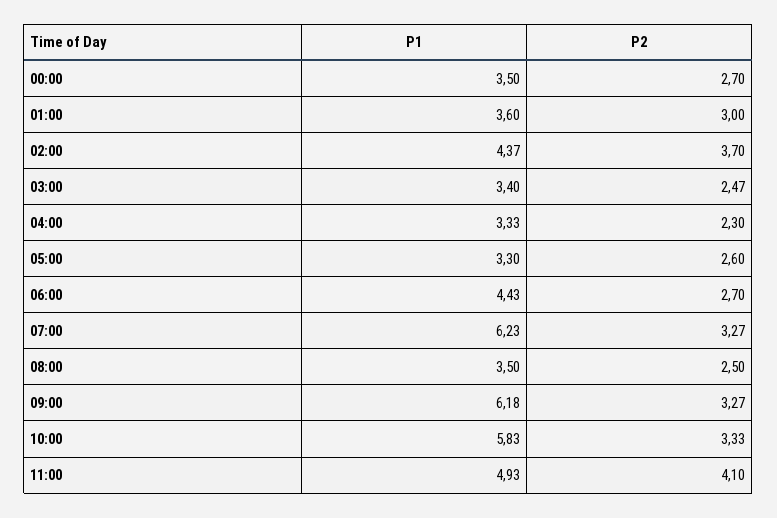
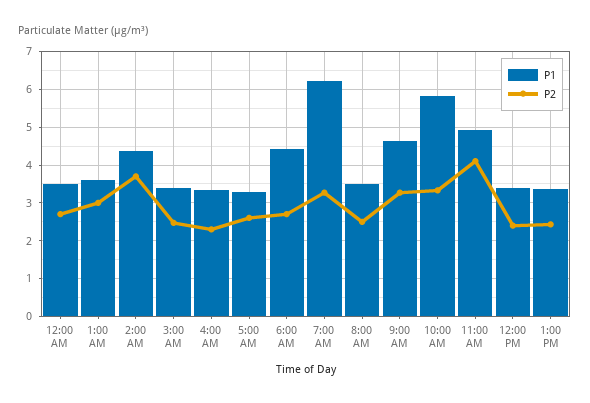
P1, 09:00: 6.18 -> 4.6
P1, 12:00 PM: none -> 3.4
P2, 12:00 PM: none -> 2.4
P1, 1:00 PM: none -> 3.4
P2, 1:00 PM: none -> 2.4

